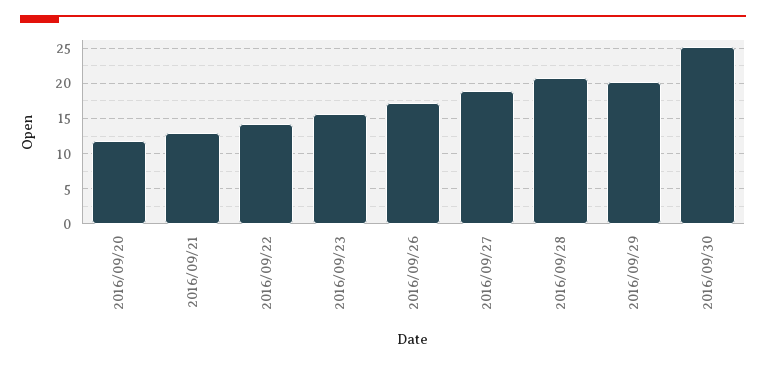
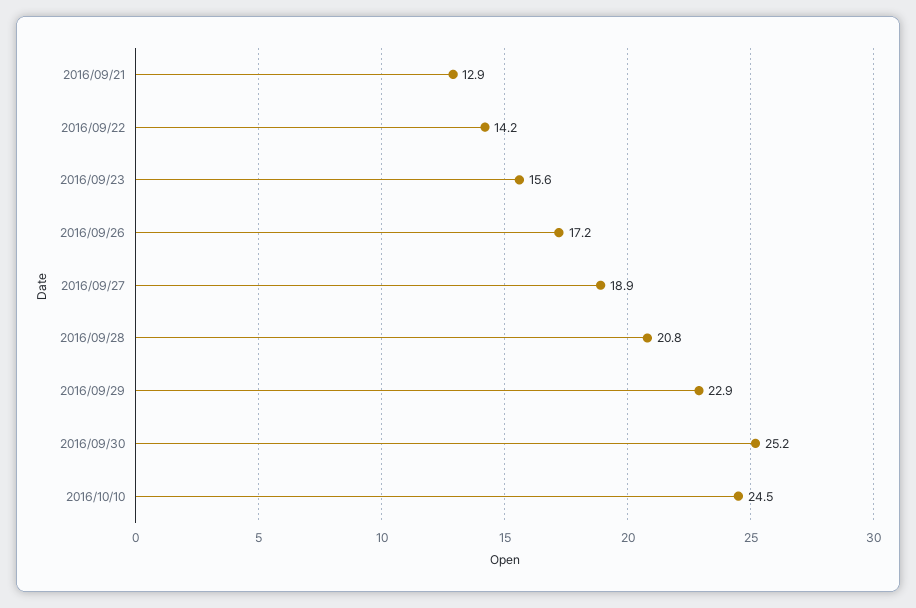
2016/09/20: 12 -> none
2016/09/29: 20 -> 22.9
2016/10/10: none -> 24.5

